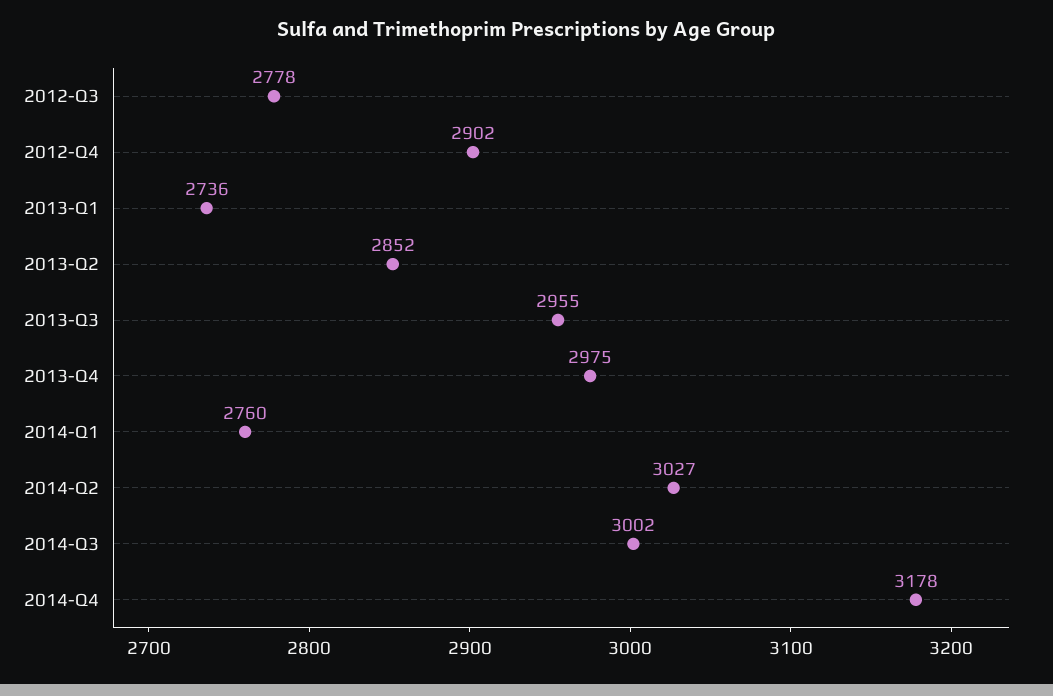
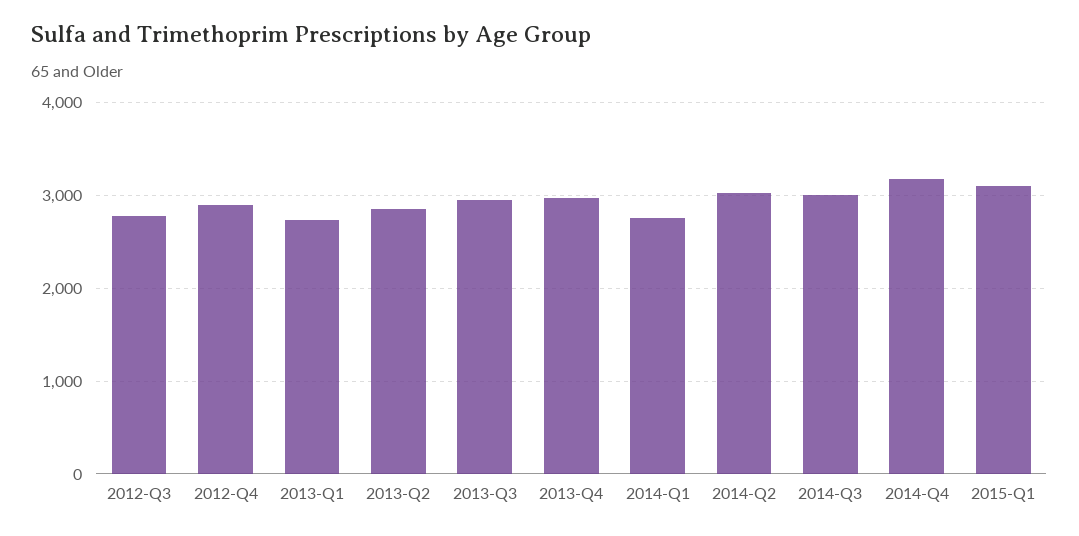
2015-Q1: none -> 3100

